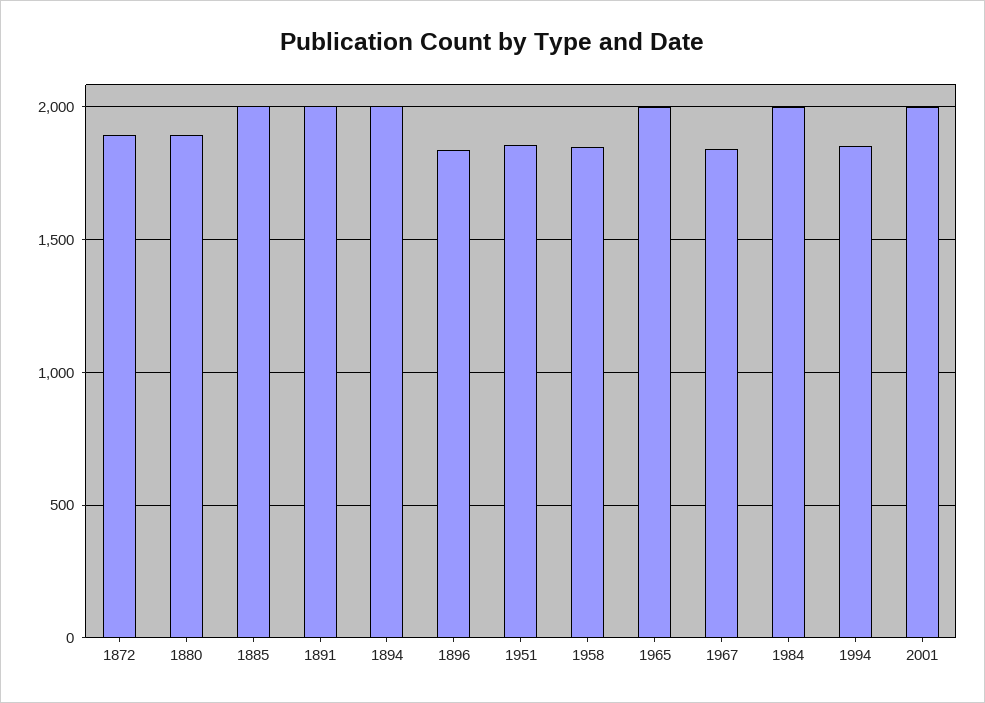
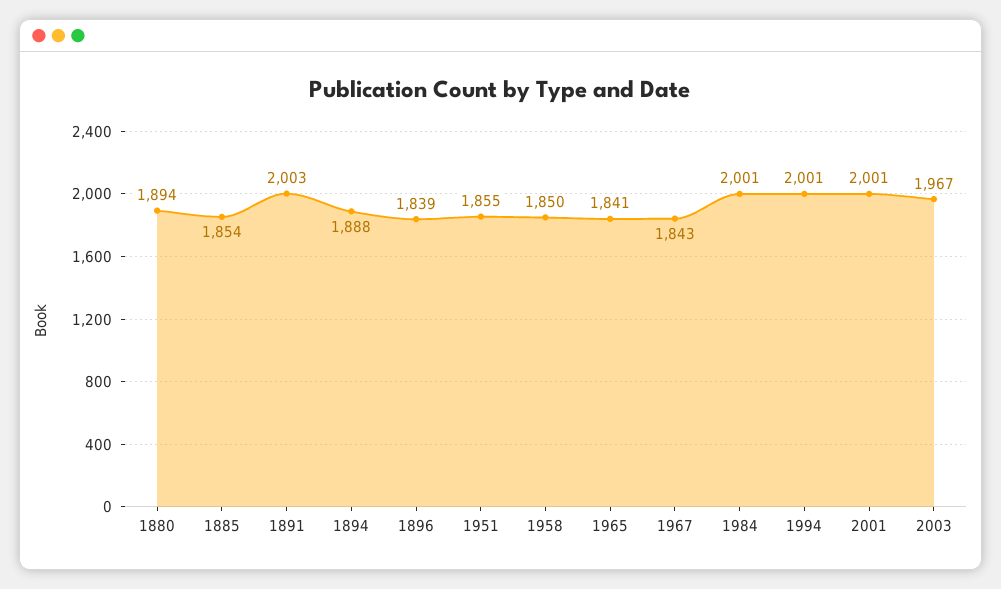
1872: 1900 -> none
1885: 2000 -> 1854
1894: 2000 -> 1888
1965: 2000 -> 1841
1994: 1850 -> 2001
2003: none -> 1967

